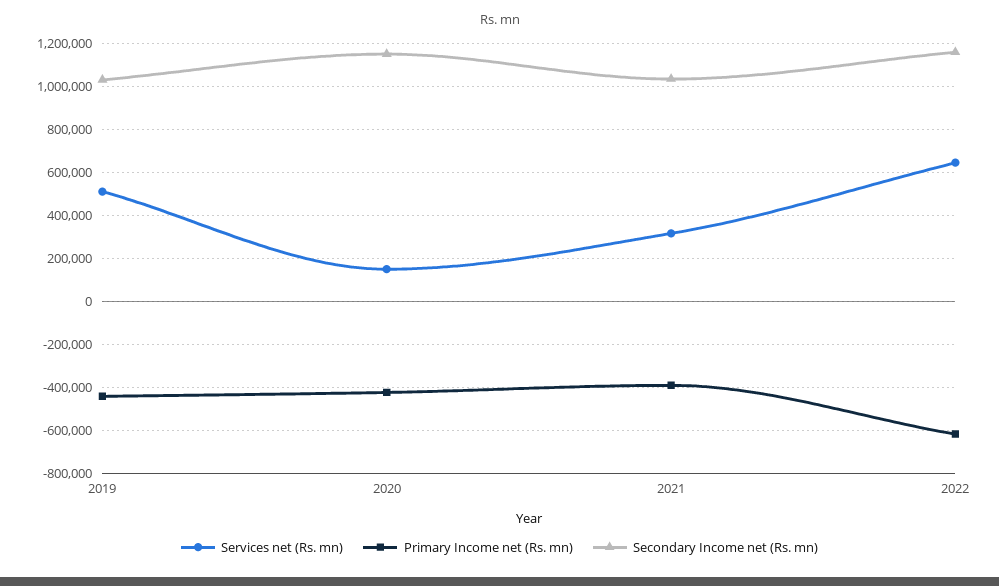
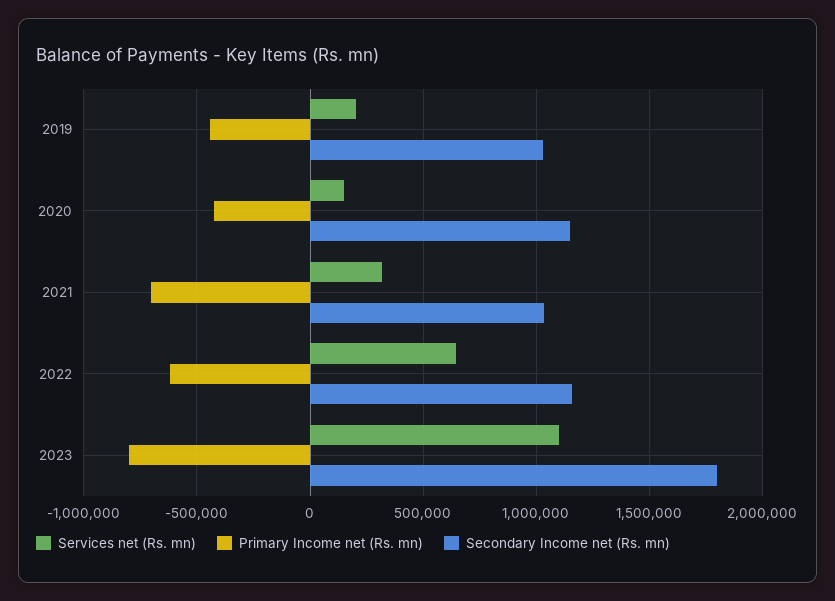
Services net (Rs. mn), 2019: 500000 -> 200000
Primary Income net (Rs. mn), 2021: -400000 -> -700000
Services net (Rs. mn), 2023: none -> 1100000
Primary Income net (Rs. mn), 2023: none -> -800000
Secondary Income net (Rs. mn), 2023: none -> 1800000

